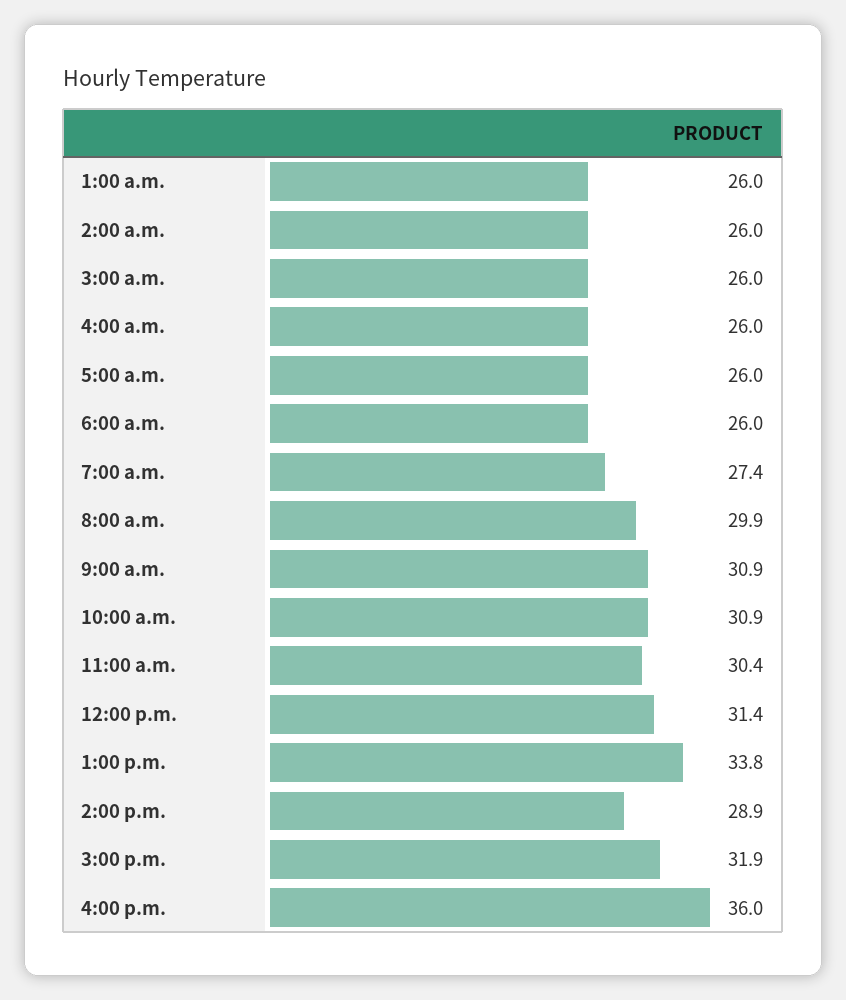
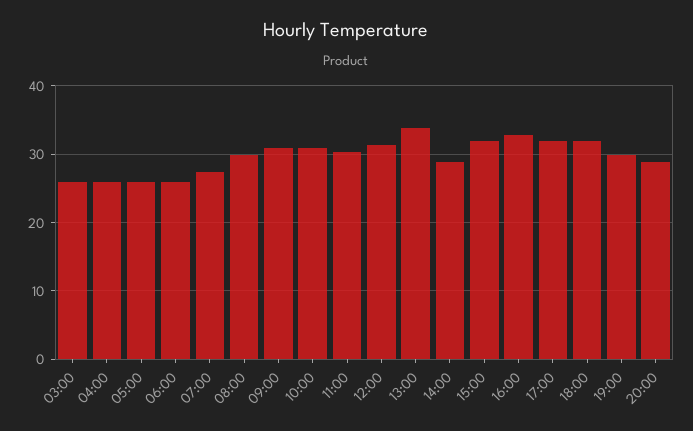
1:00 a.m.: 26 -> none
2:00 a.m.: 26 -> none
4:00 p.m.: 36 -> 33
17:00: none -> 32
18:00: none -> 32
19:00: none -> 30
20:00: none -> 29

